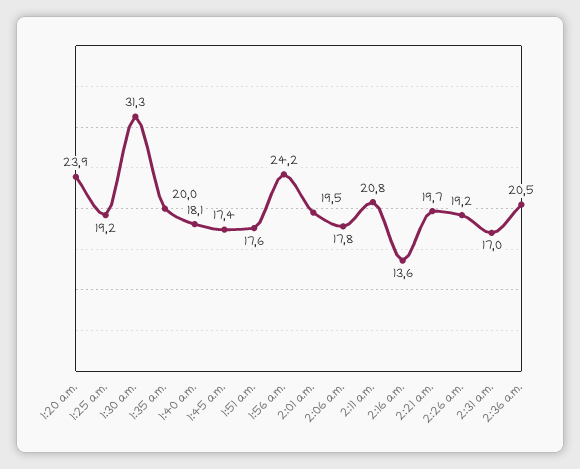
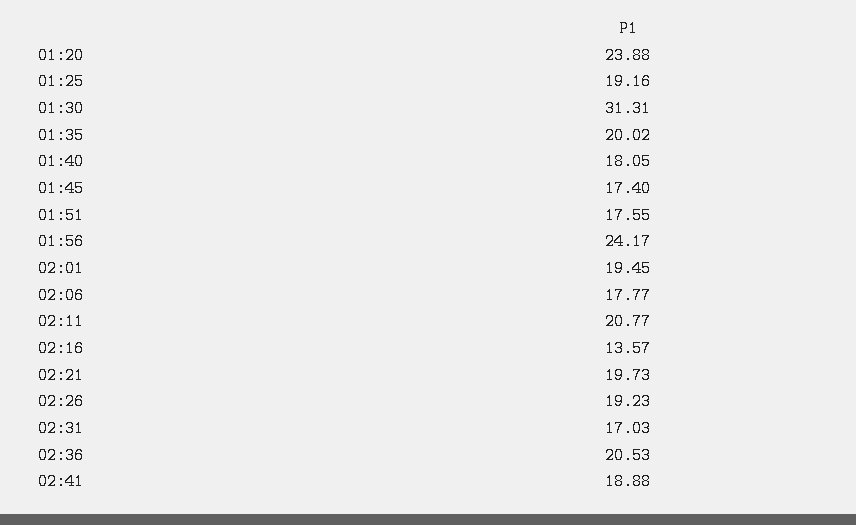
02:41: none -> 18.88

